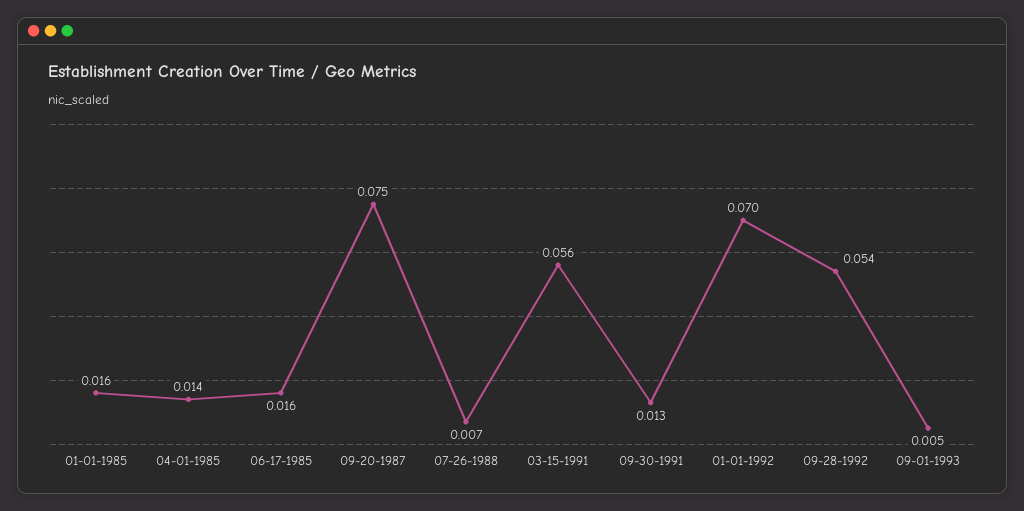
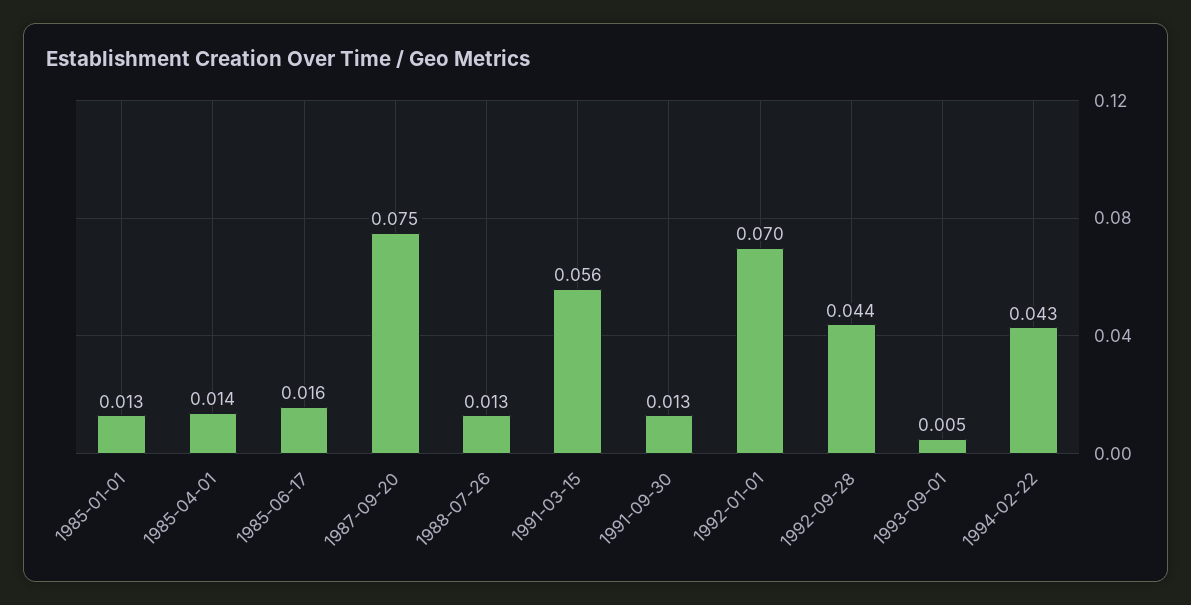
01-01-1985: 0.016 -> 0.013
07-26-1988: 0.007 -> 0.013
09-28-1992: 0.054 -> 0.044
1994-02-22: none -> 0.043

